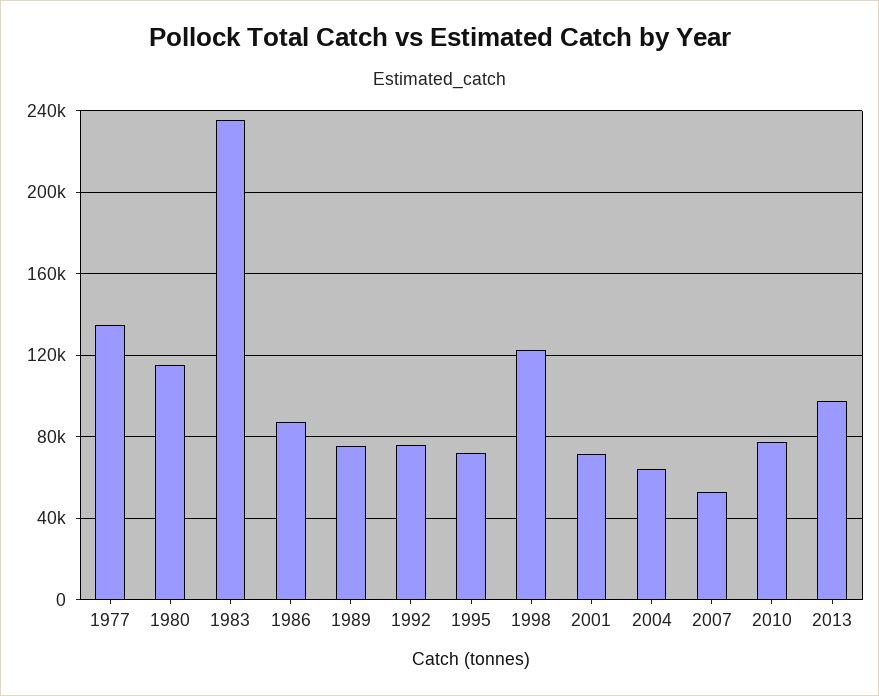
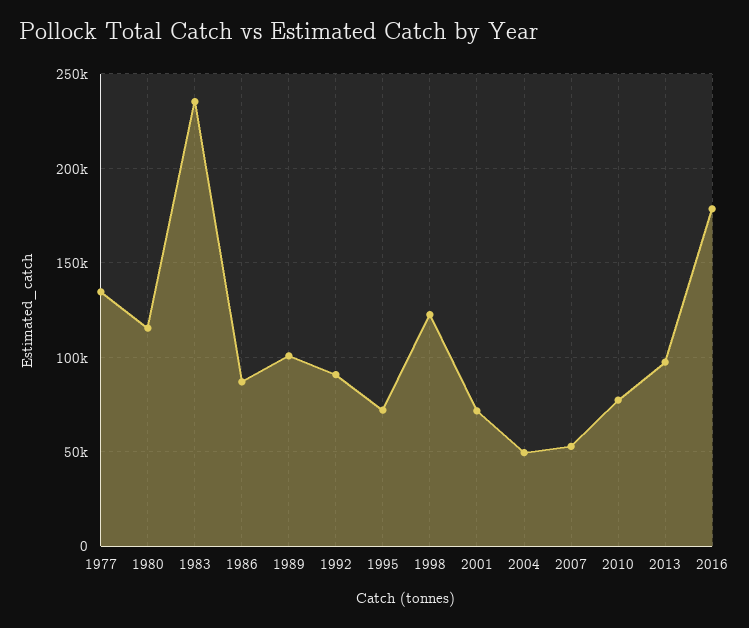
1989: 75000 -> 100000
1992: 75000 -> 90000
2004: 65000 -> 50000
2016: none -> 180000

